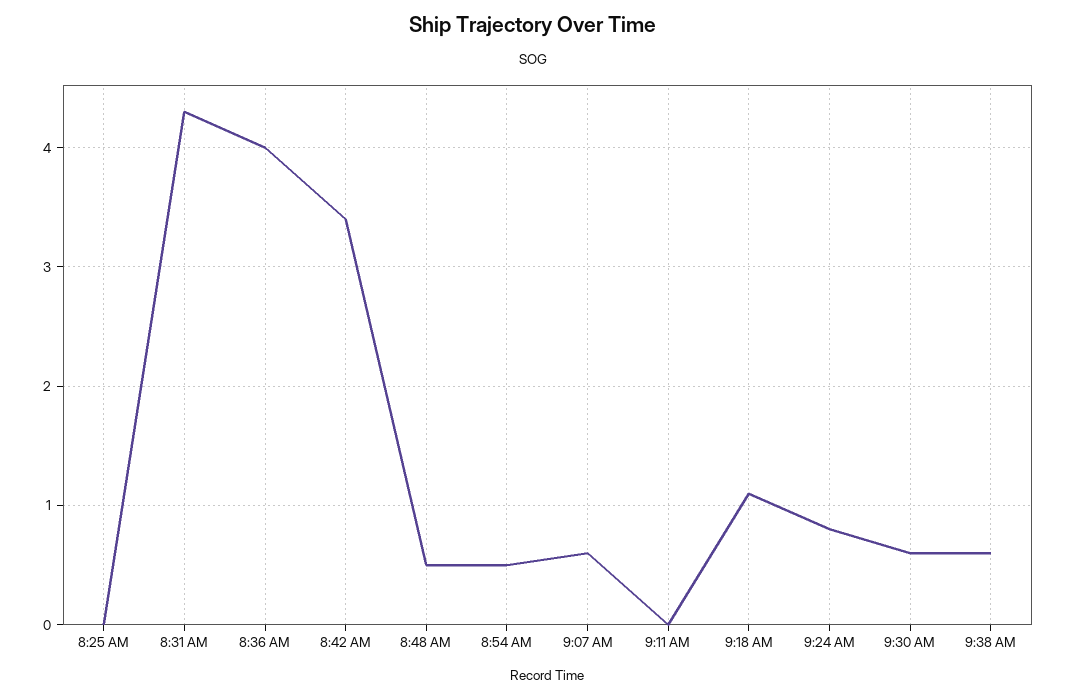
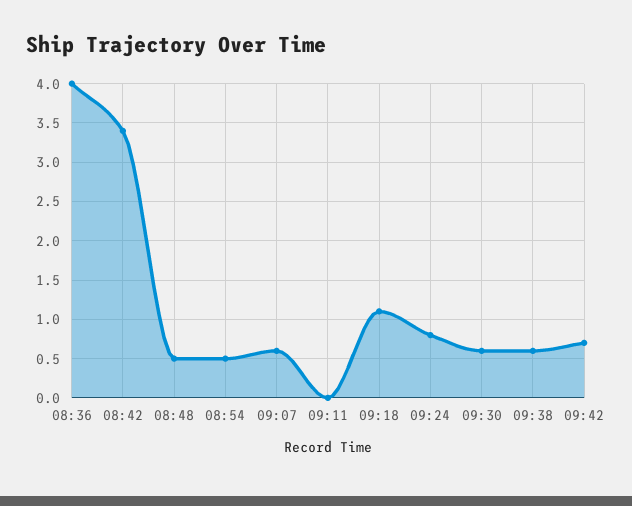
8:25 AM: 0 -> none
8:31 AM: 4.3 -> none
09:42: none -> 0.7

